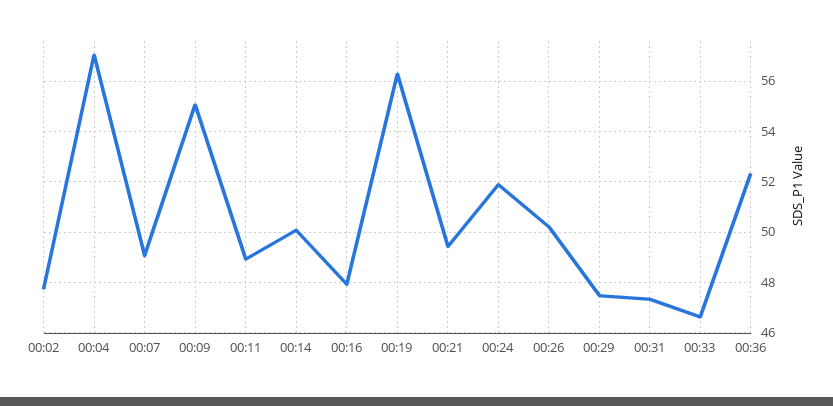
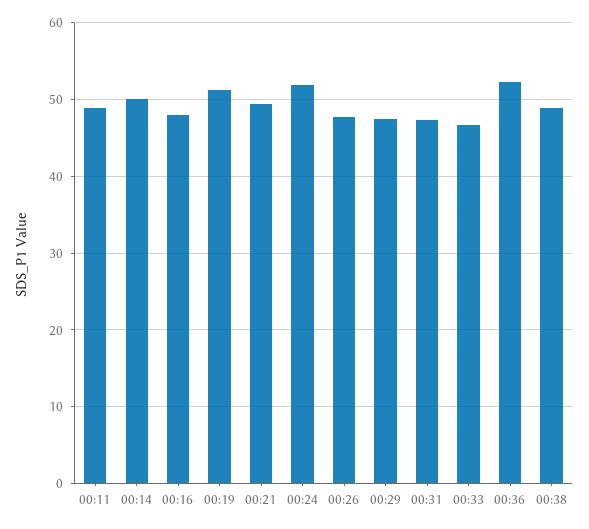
00:02: 47.75 -> none
00:04: 57 -> none
00:07: 49 -> none
00:09: 55 -> none
00:19: 56.25 -> 51
00:26: 50.25 -> 48
00:38: none -> 49

